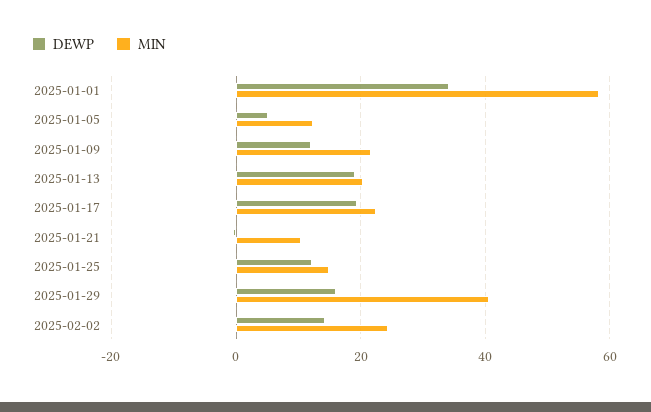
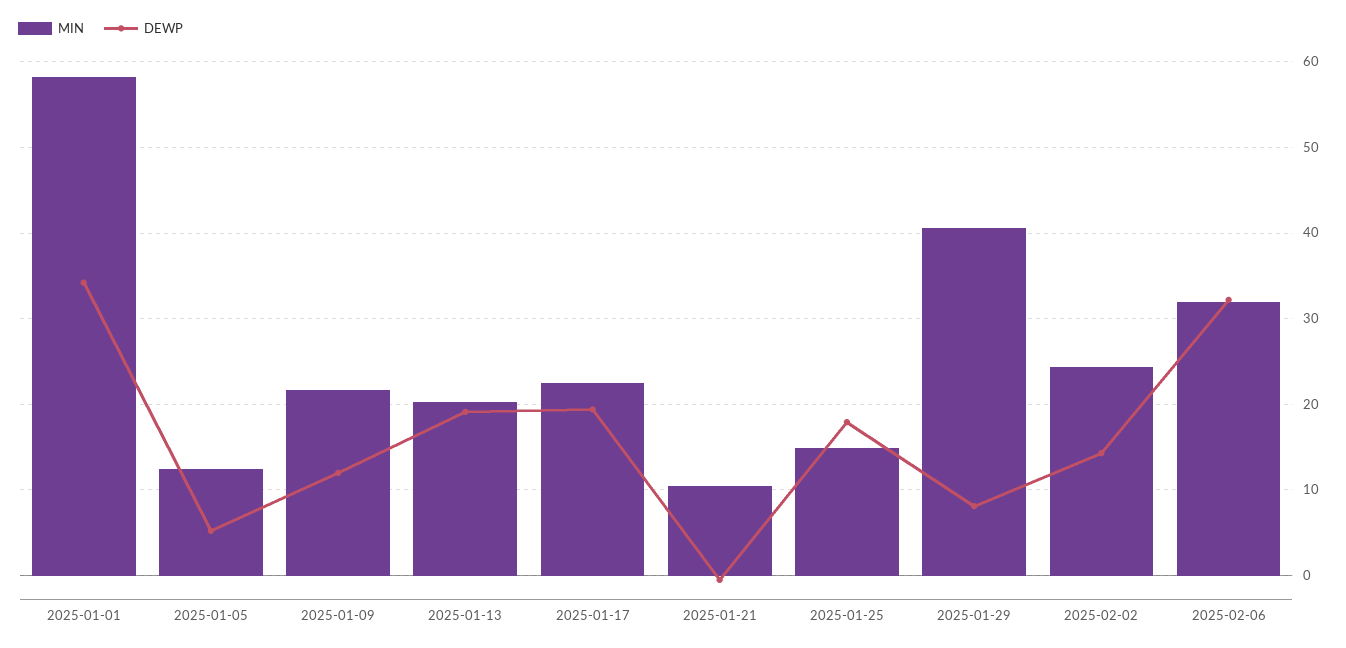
DEWP, 2025-01-25: 12 -> 18
DEWP, 2025-01-29: 16 -> 8
MIN, 2025-02-06: none -> 32
DEWP, 2025-02-06: none -> 32

